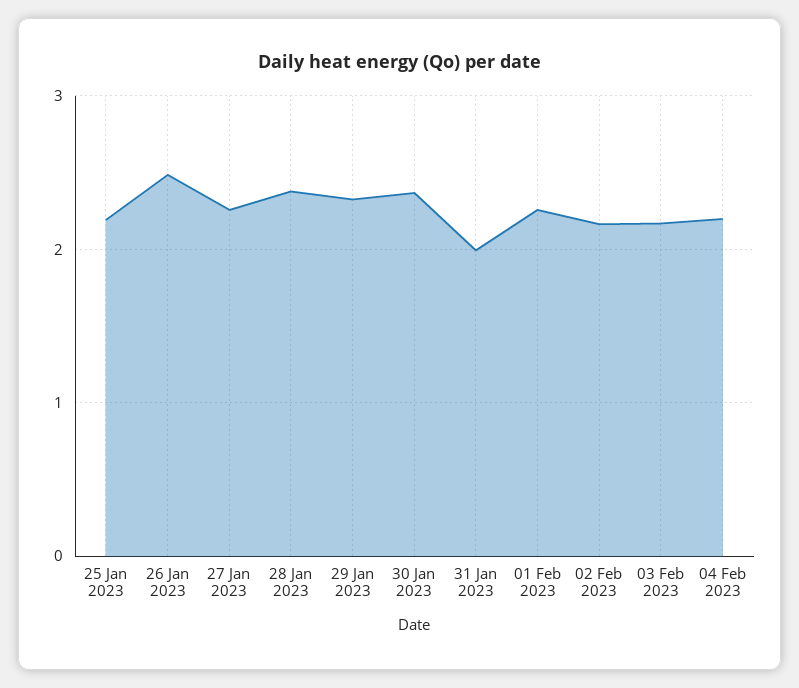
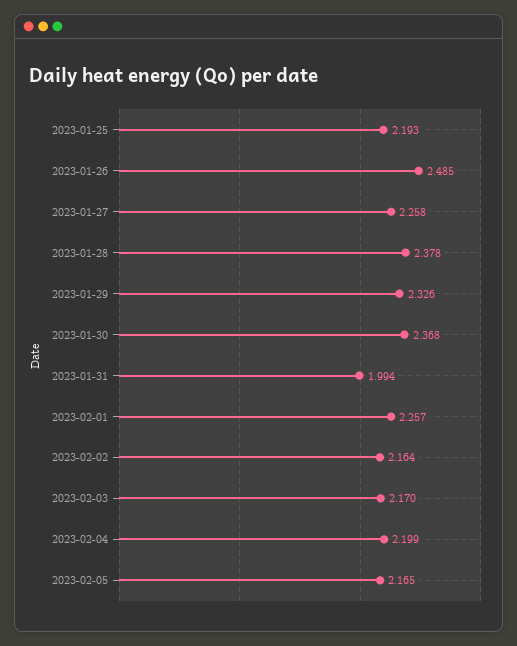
2023-02-05: none -> 2.165

